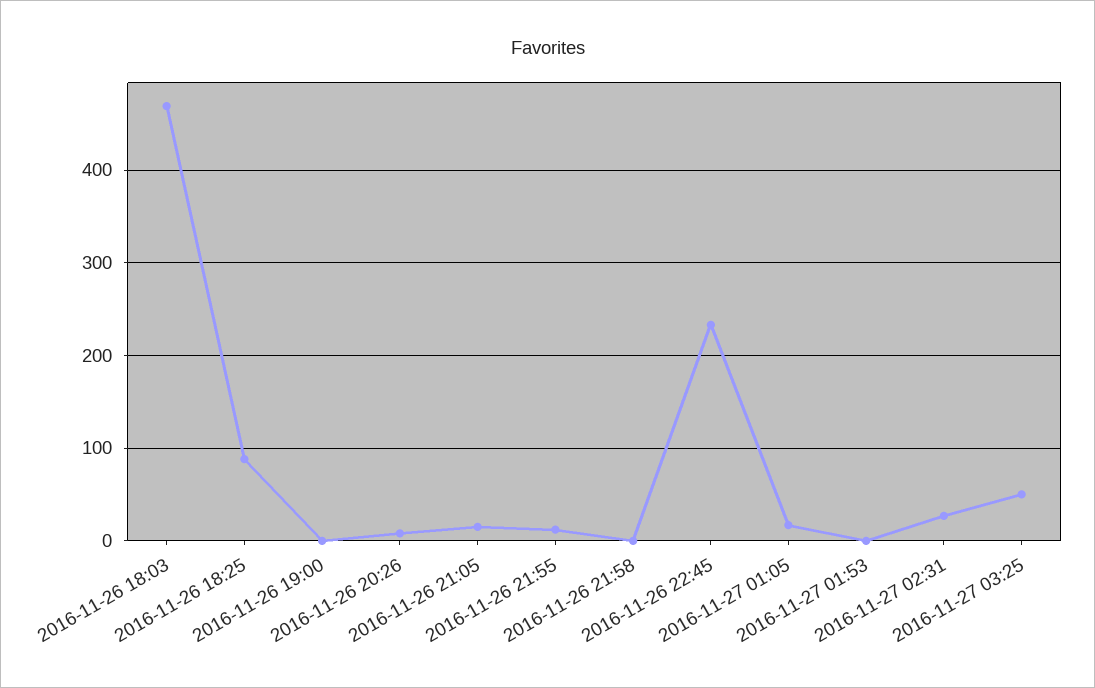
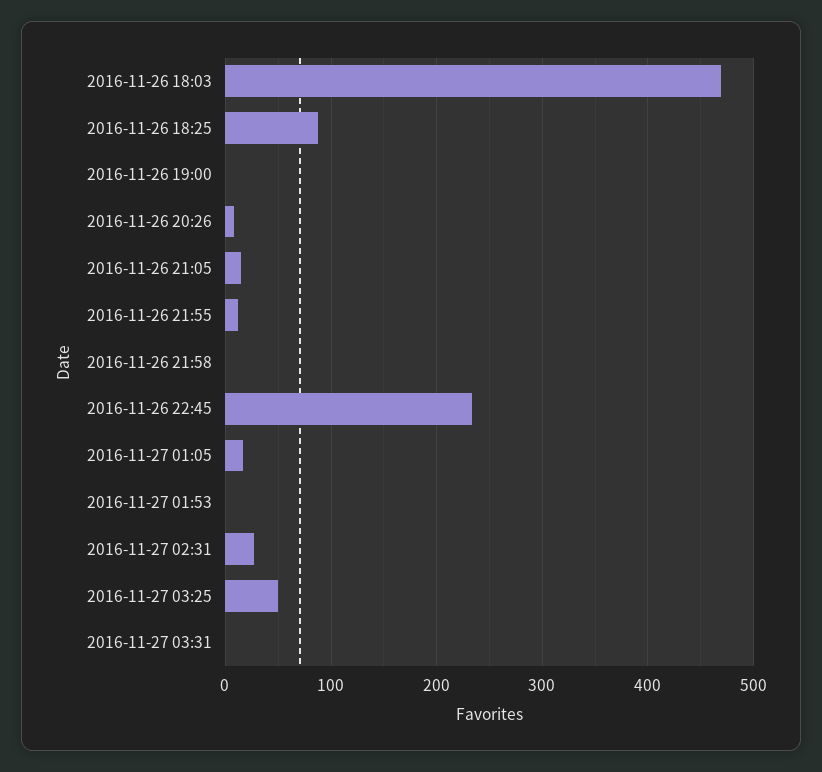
2016-11-27 03:31: none -> 0

